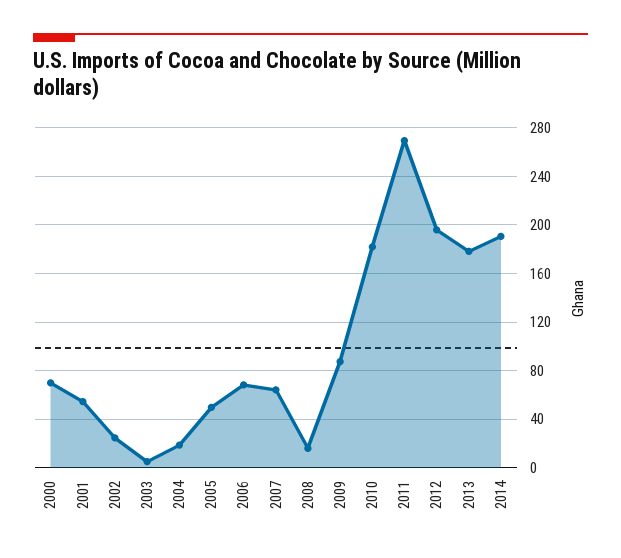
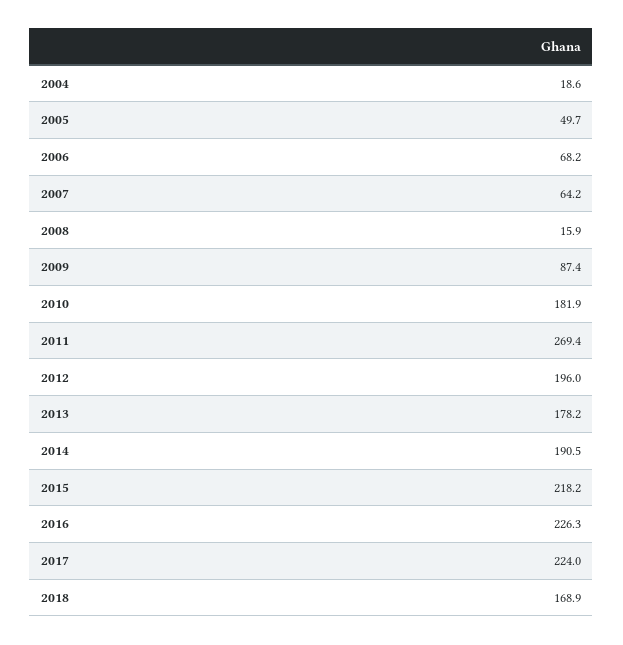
2000: 70 -> none
2001: 55 -> none
2002: 25 -> none
2003: 5 -> none
2015: none -> 218.2
2016: none -> 226.3
2017: none -> 224
2018: none -> 168.9

